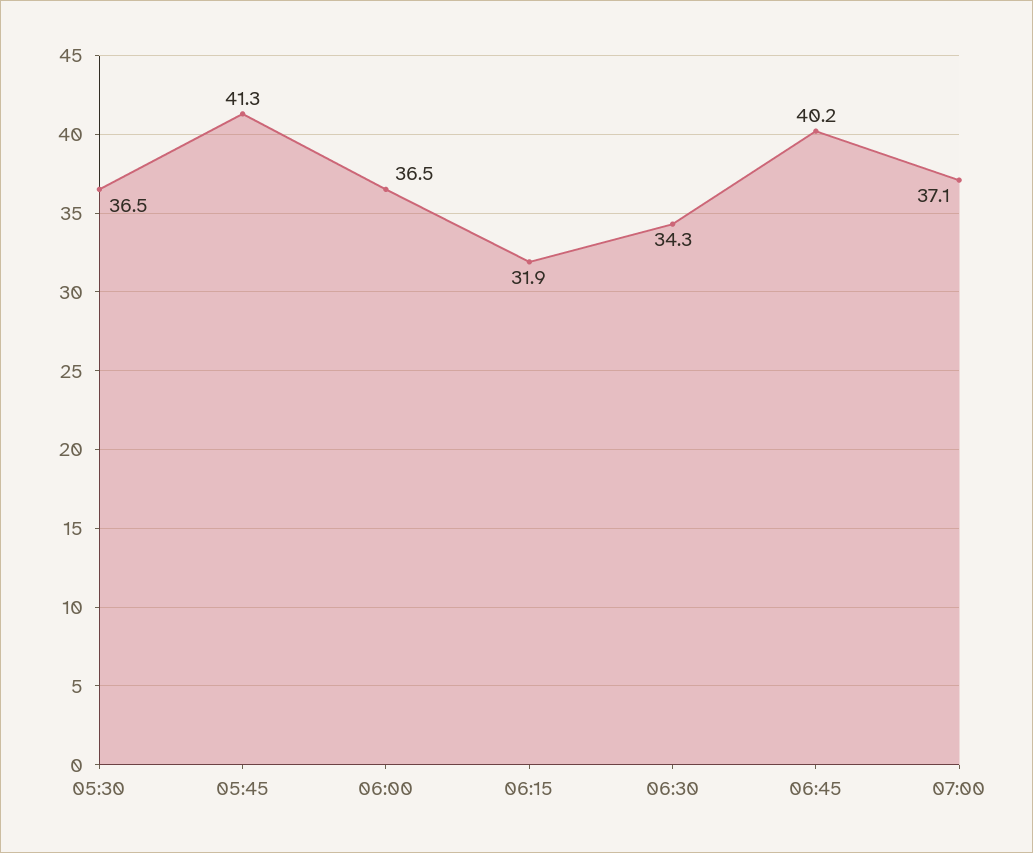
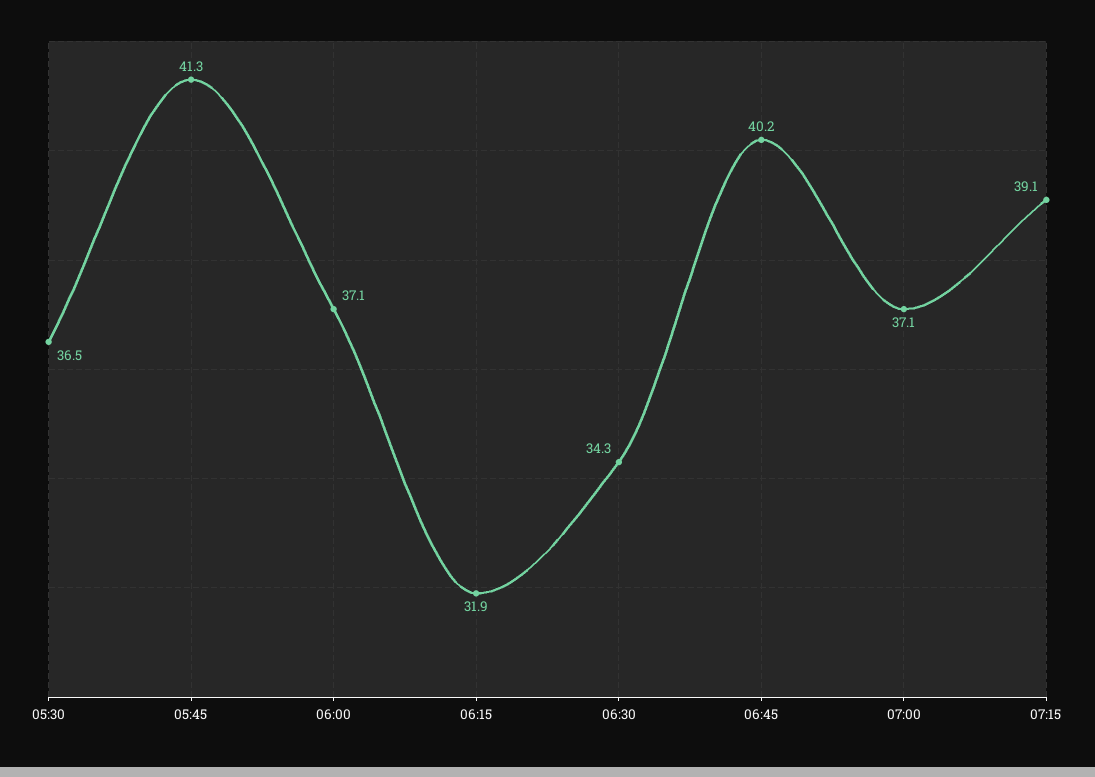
06:00: 36.5 -> 37.1
07:15: none -> 39.1

